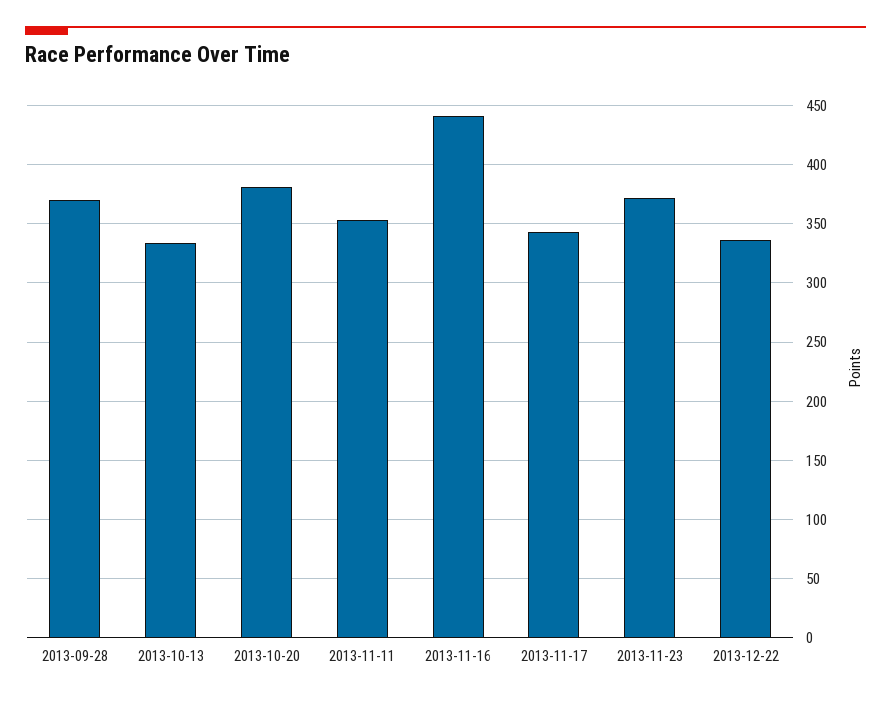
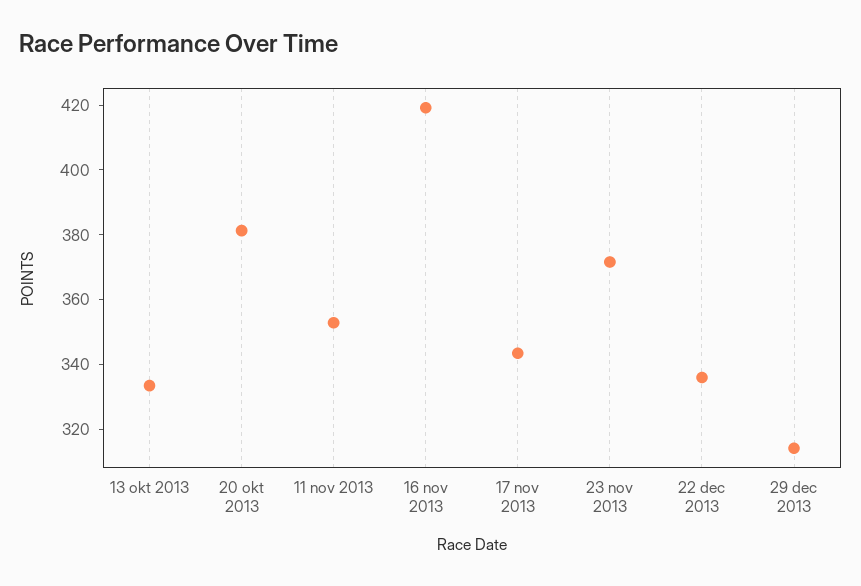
2013-09-28: 370 -> none
2013-11-16: 440 -> 420
29 dec 2013: none -> 315

